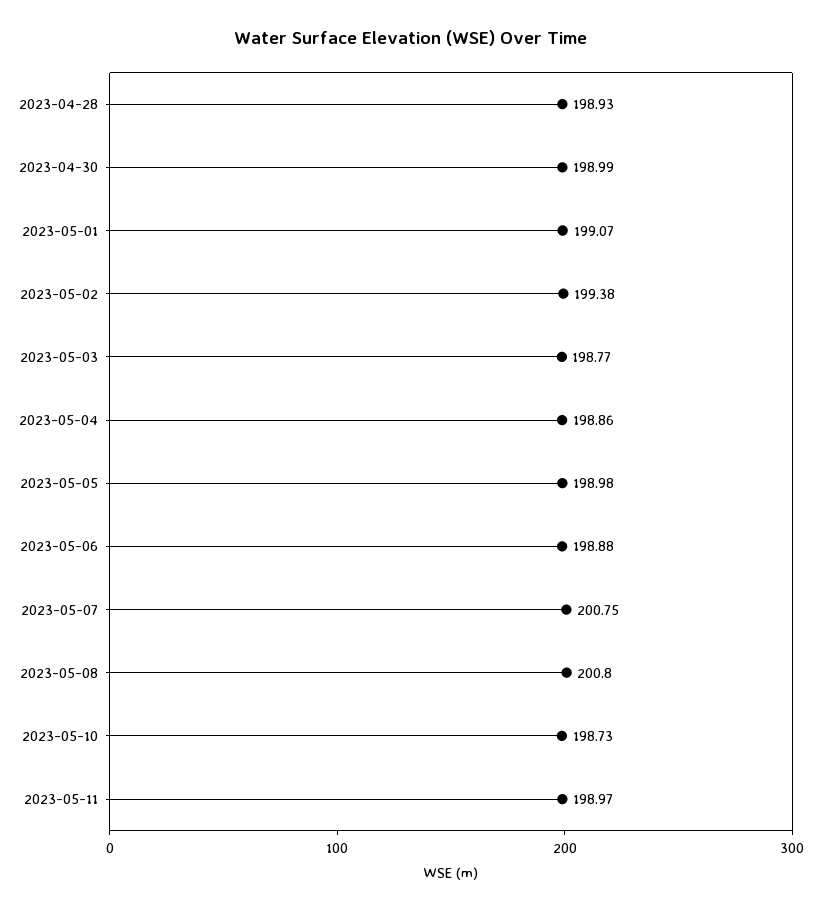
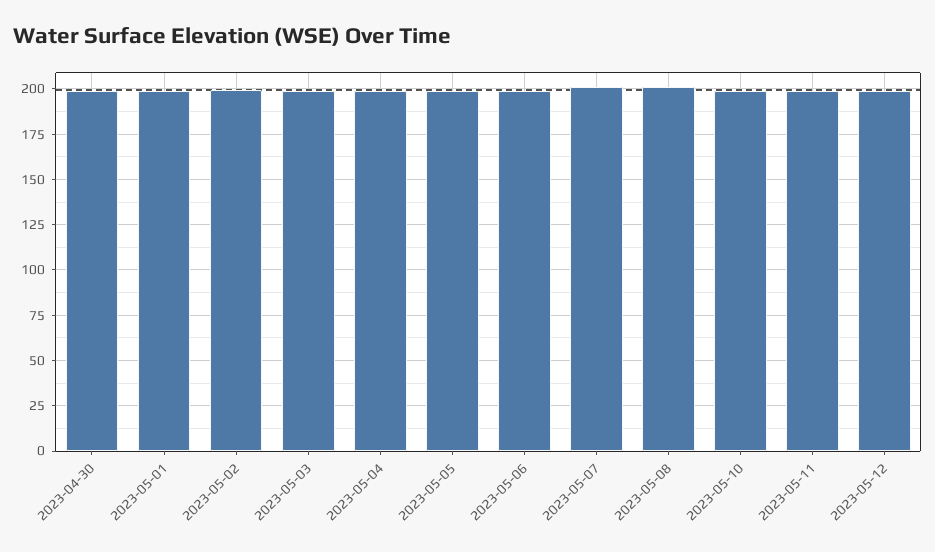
2023-04-28: 198.93 -> none
2023-05-12: none -> 200

